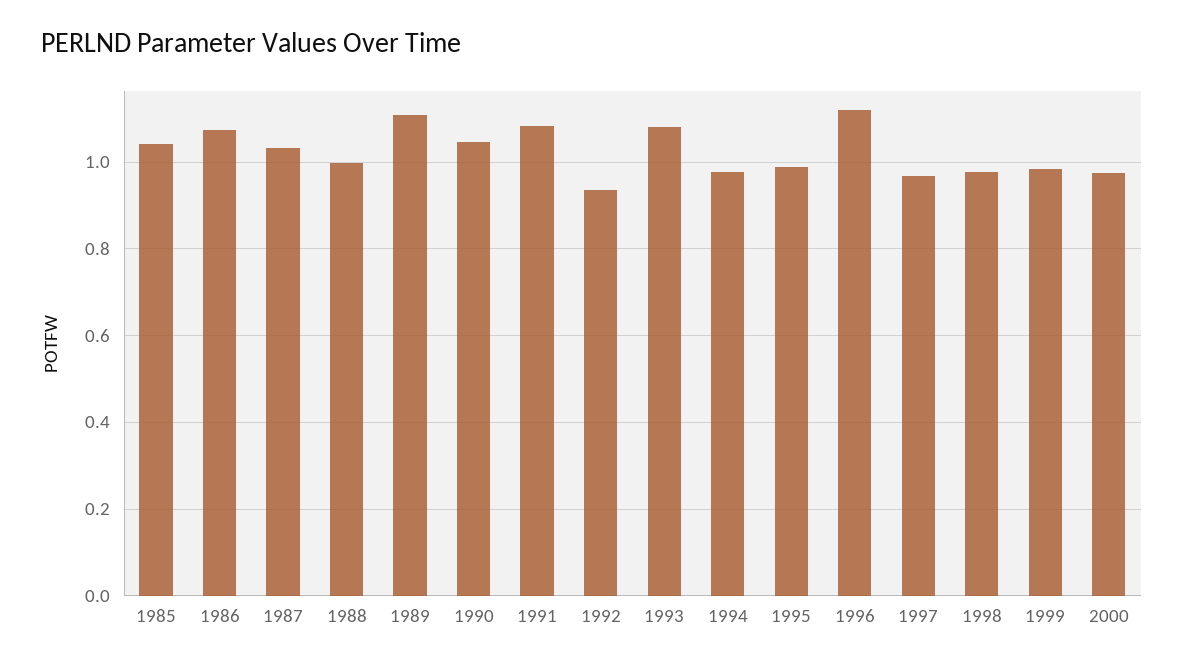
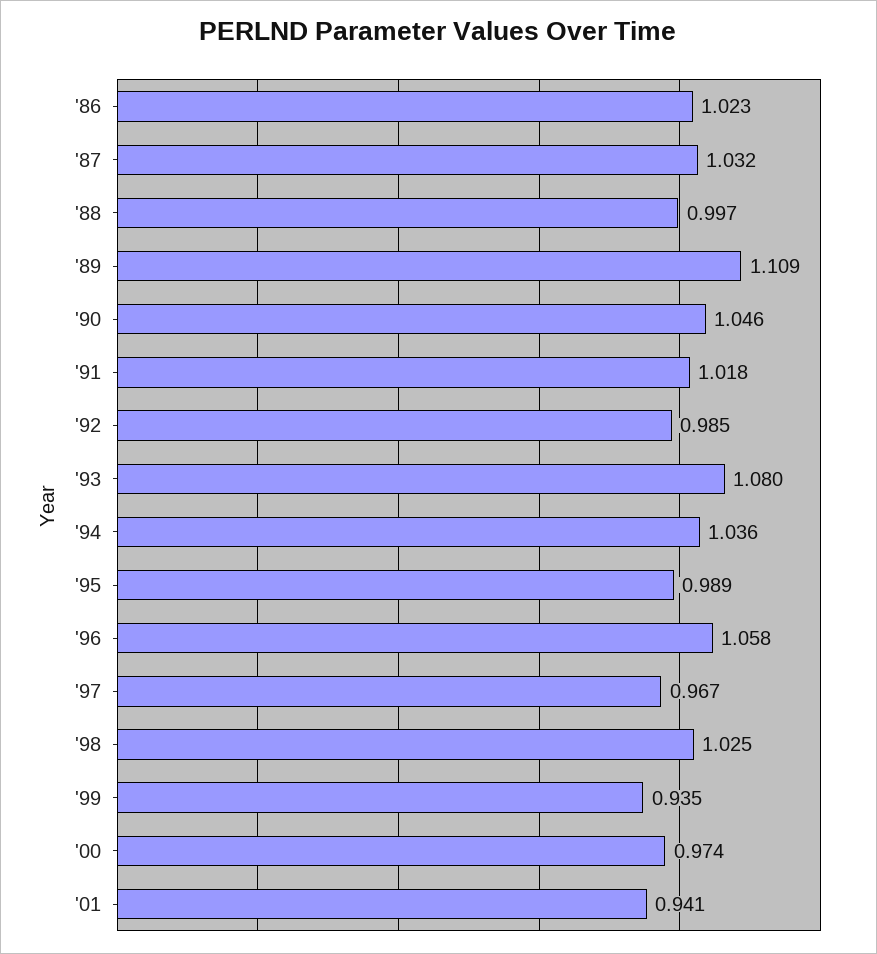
1985: 1.04 -> none
1986: 1.08 -> 1.023
1991: 1.08 -> 1.018
1992: 0.94 -> 0.985
1994: 0.98 -> 1.036
1996: 1.12 -> 1.058
1998: 0.98 -> 1.025
1999: 0.98 -> 0.935
'01: none -> 0.941

